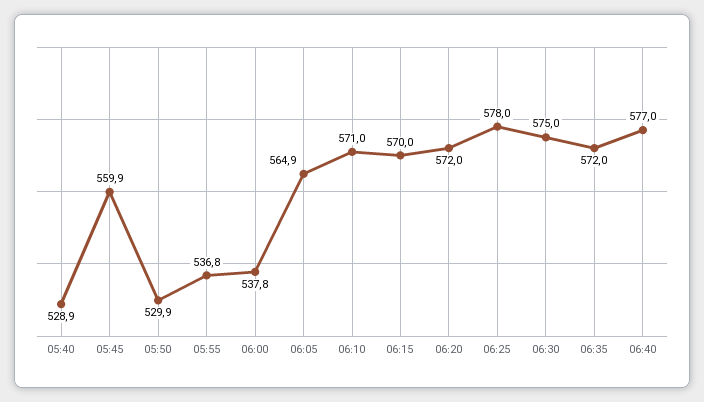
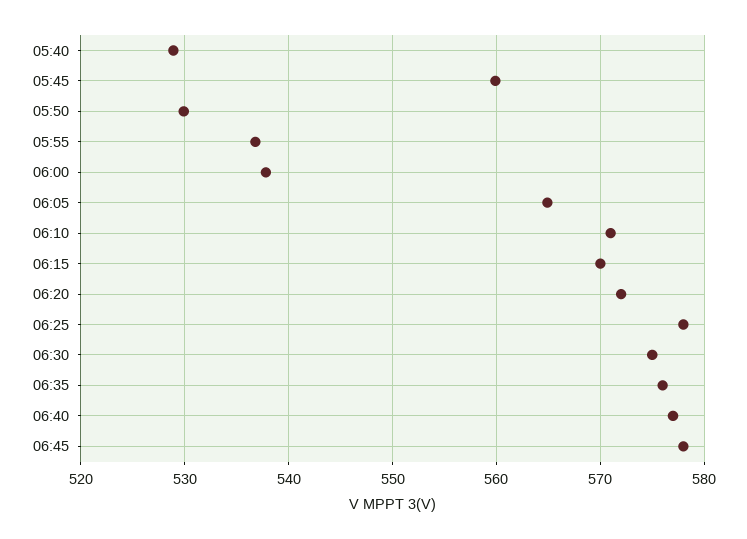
06:35: 572 -> 576
06:45: none -> 578

